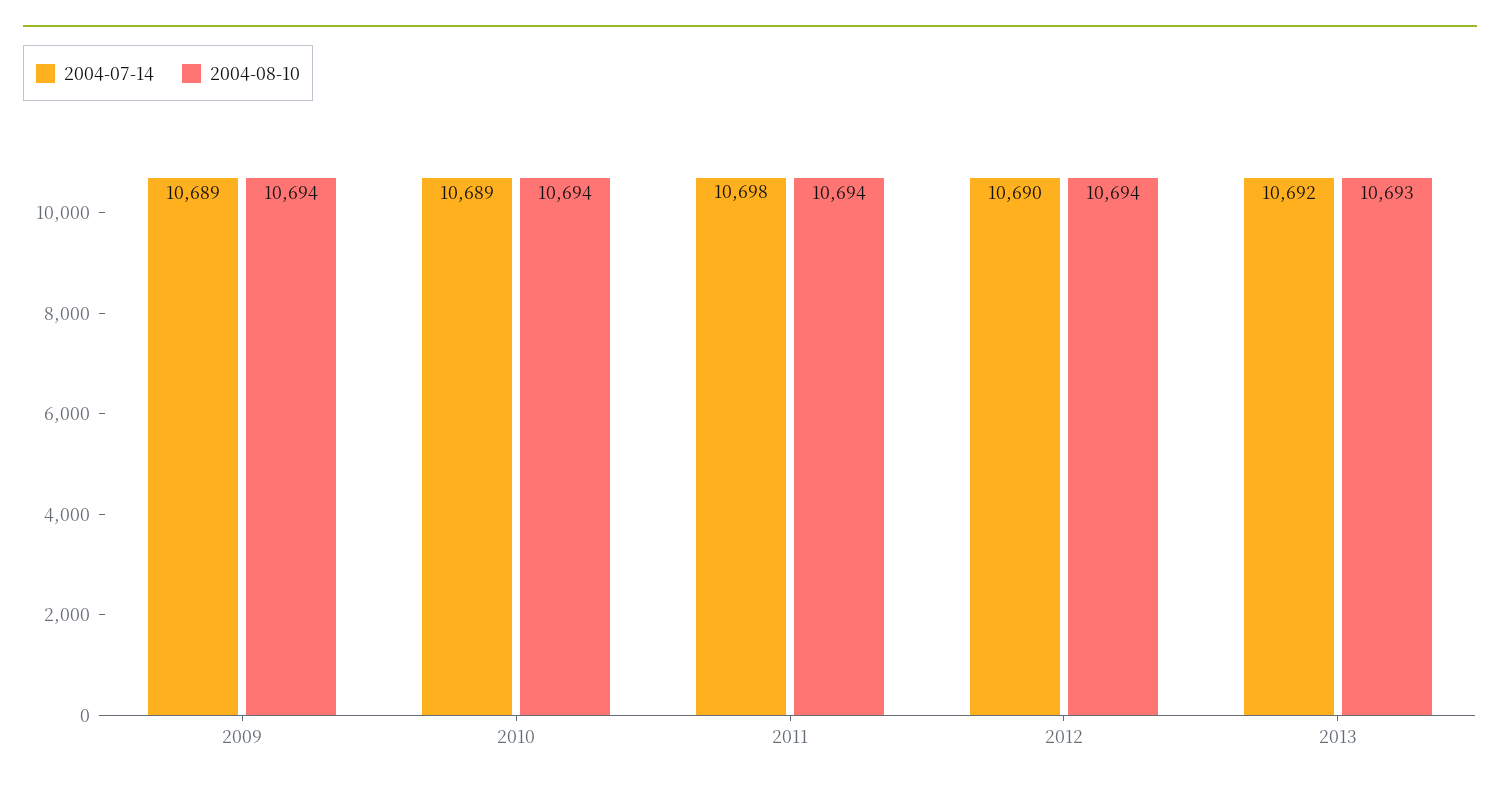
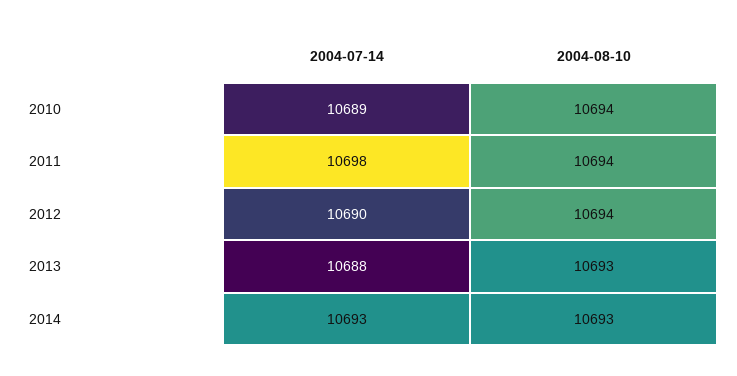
2004-07-14, 2009: 10689 -> none
2004-08-10, 2009: 10694 -> none
2004-07-14, 2013: 10692 -> 10688
2004-07-14, 2014: none -> 10693
2004-08-10, 2014: none -> 10693

